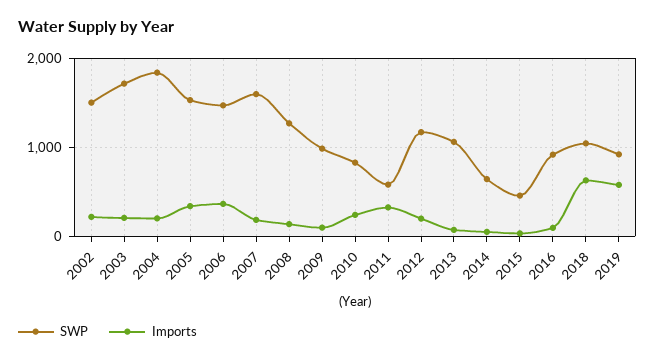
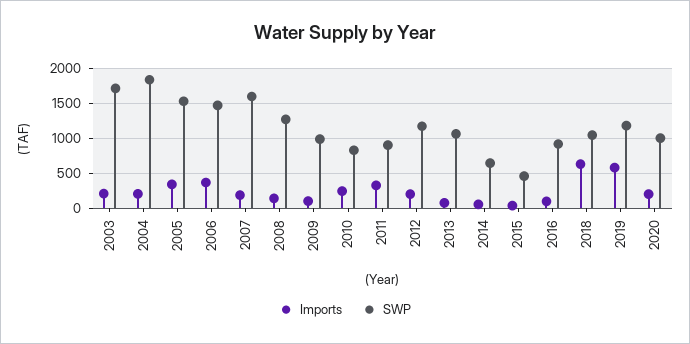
SWP, 2002: 1500 -> none
Imports, 2002: 200 -> none
SWP, 2011: 600 -> 900
SWP, 2019: 900 -> 1200
Imports, 2020: none -> 200
SWP, 2020: none -> 1000

